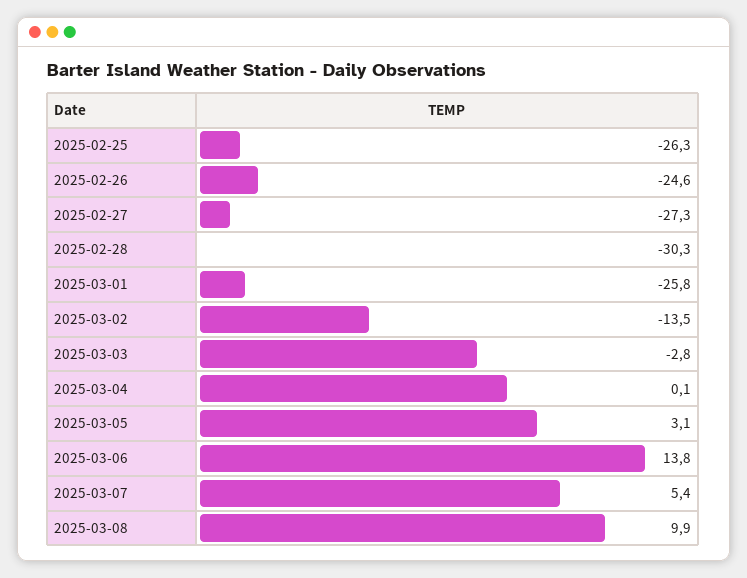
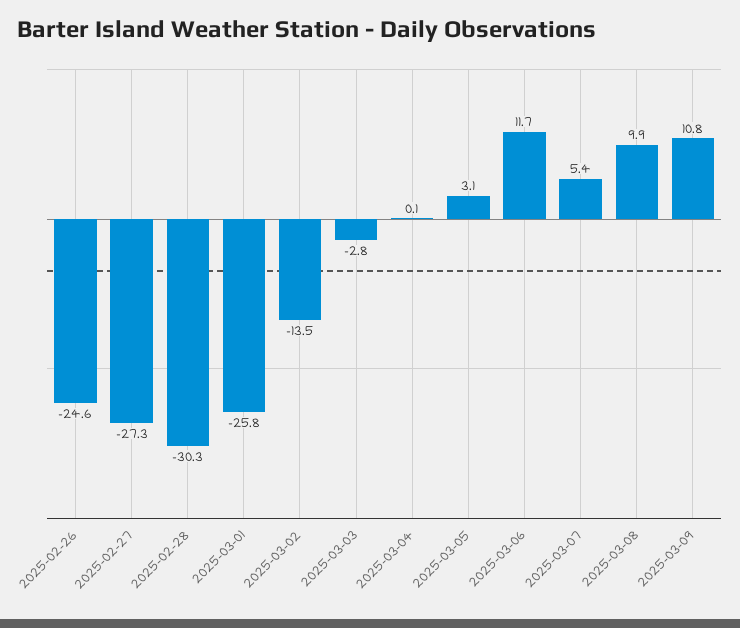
2025-02-25: -26.3 -> none
2025-03-06: 13.8 -> 11.7
2025-03-09: none -> 10.8

